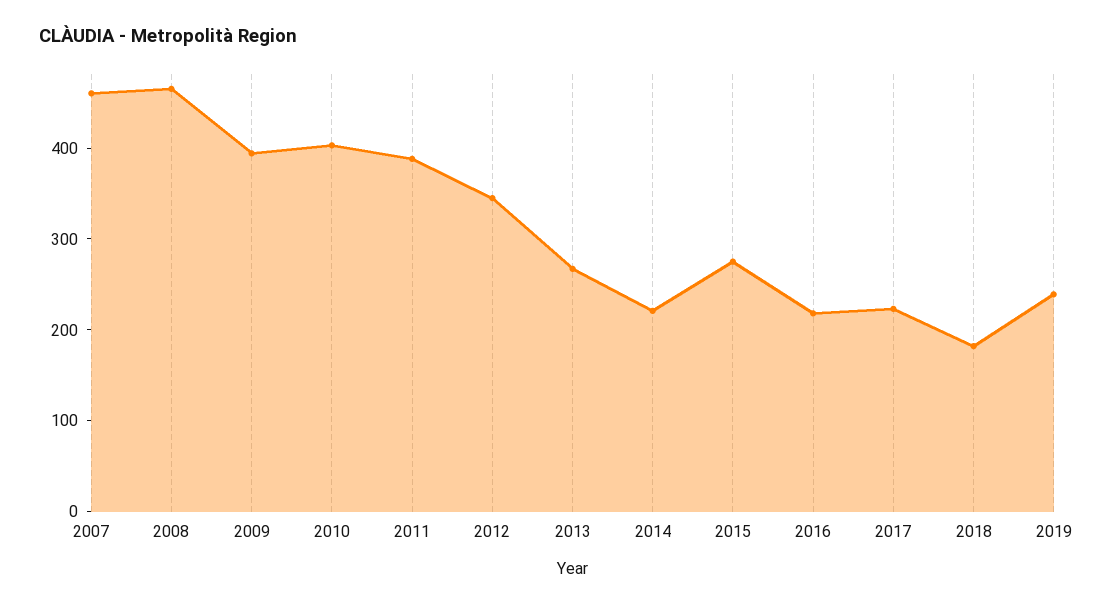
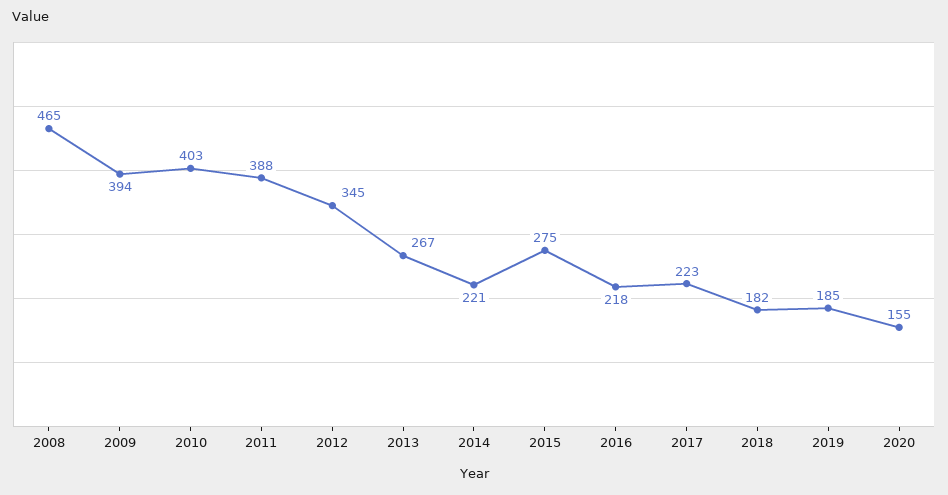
2007: 460 -> none
2019: 240 -> 185
2020: none -> 155

